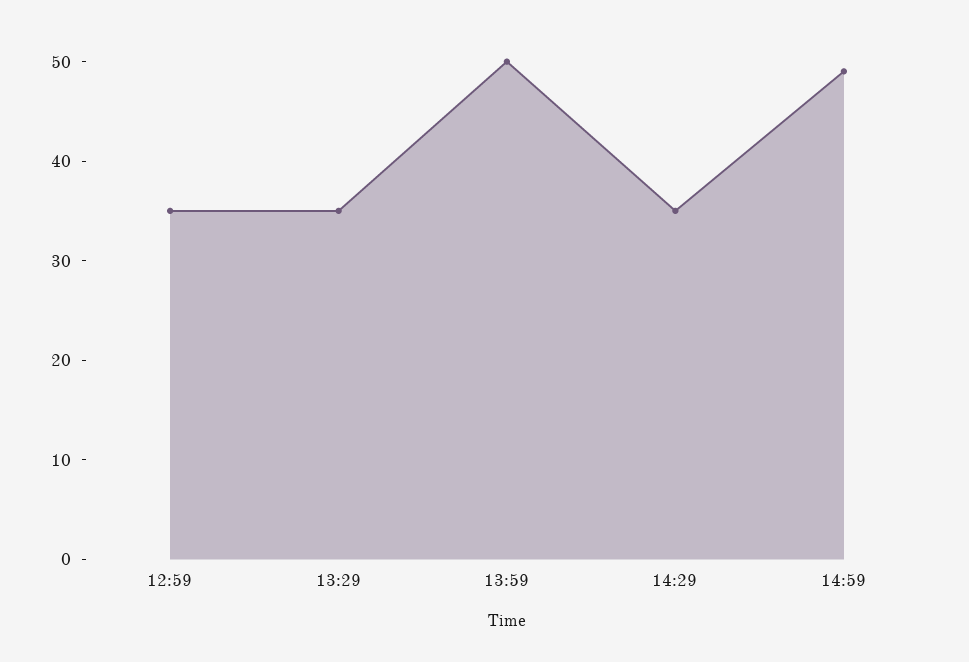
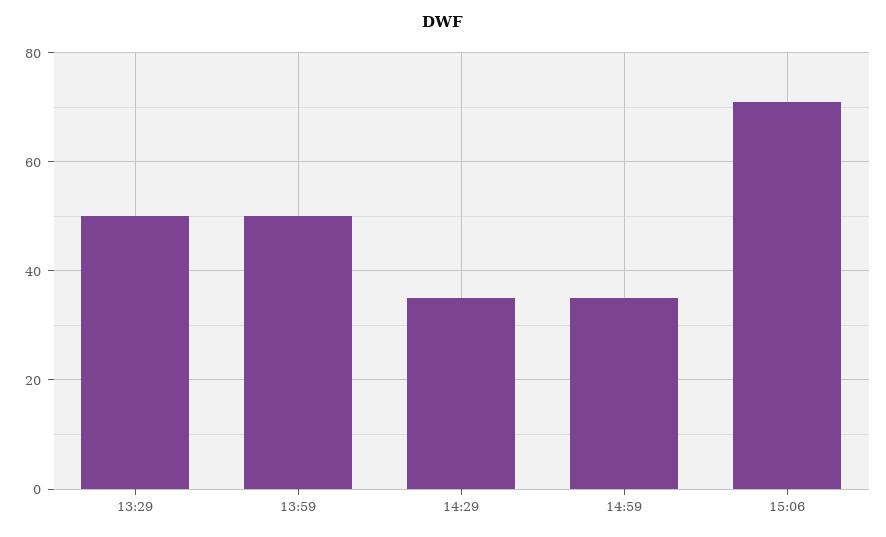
12:59: 35 -> none
13:29: 35 -> 50
14:59: 49 -> 35
15:06: none -> 70

